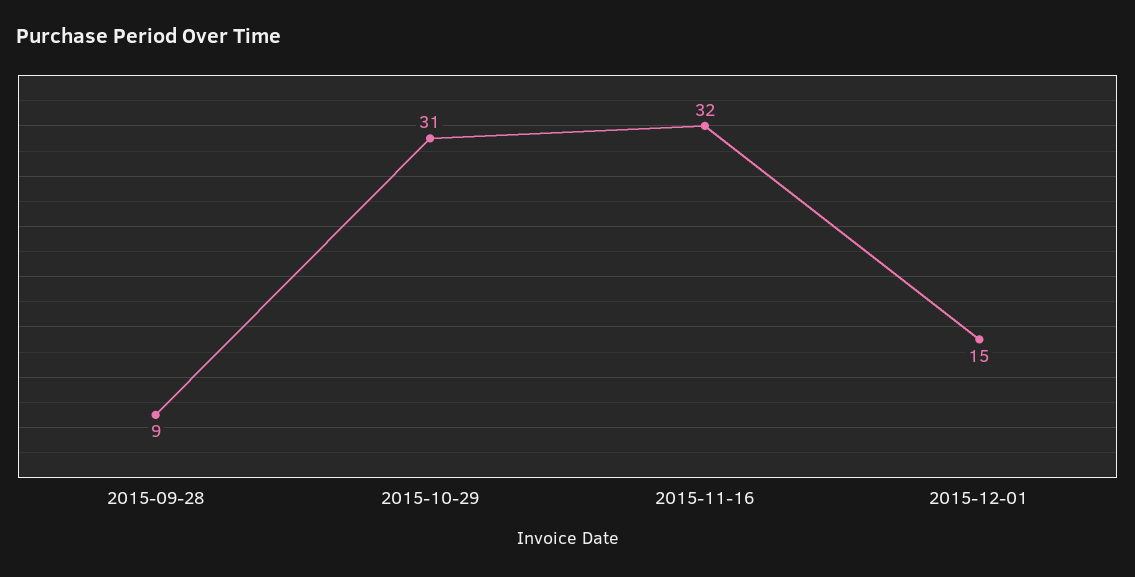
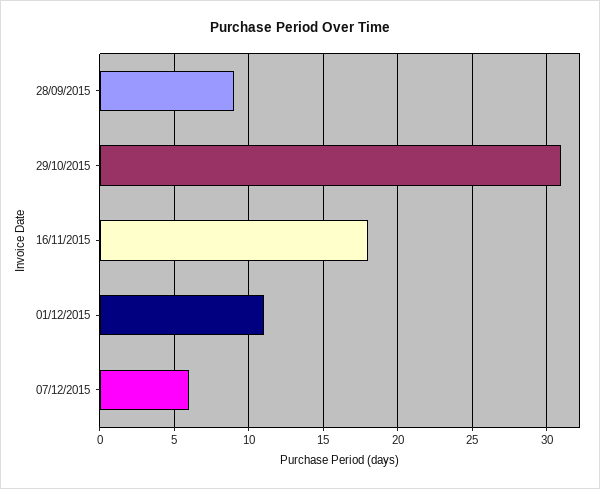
2015-11-16: 32 -> 18
2015-12-01: 15 -> 11
07/12/2015: none -> 6

